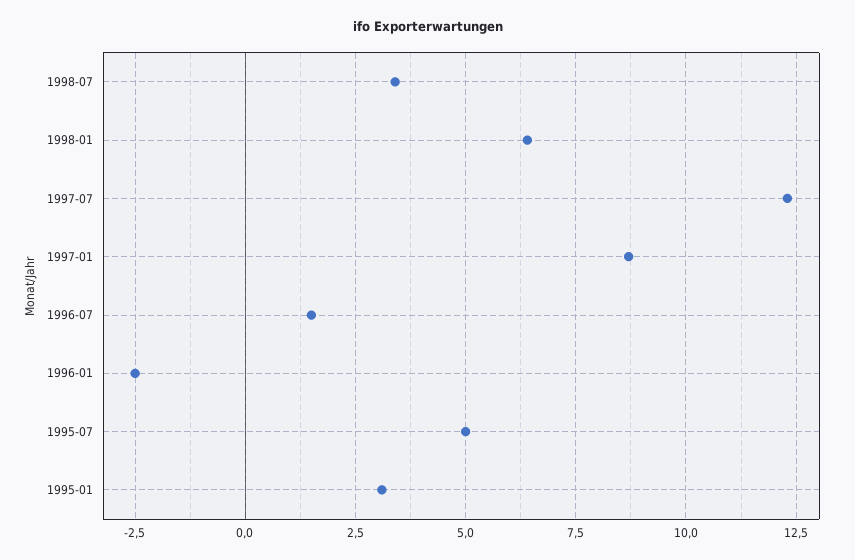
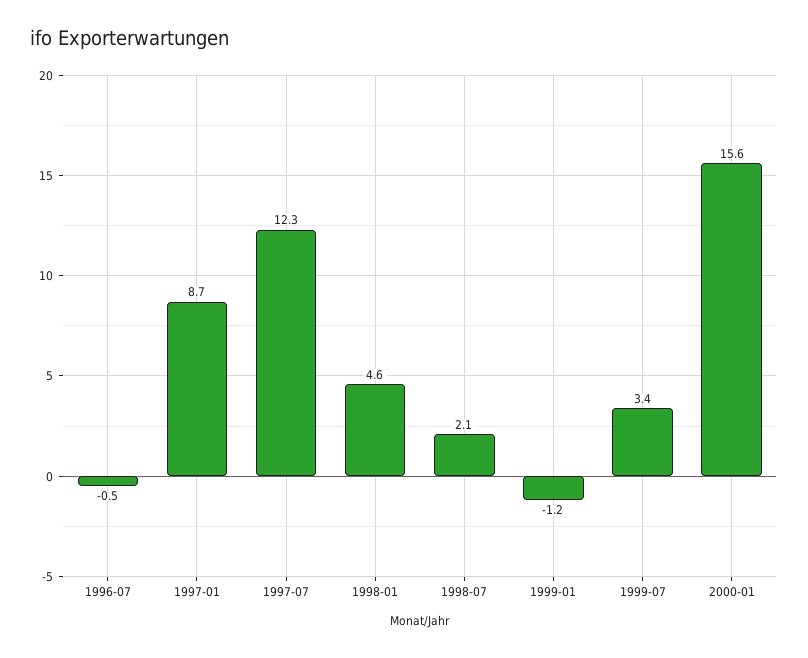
1998-07: 3.5 -> 2.1
1998-01: 6.5 -> 4.6
1996-07: 1.5 -> -0.5
1996-01: -2.5 -> none
1995-07: 5 -> none
1995-01: 3 -> none
1999-01: none -> -1.2
1999-07: none -> 3.4
2000-01: none -> 15.6

